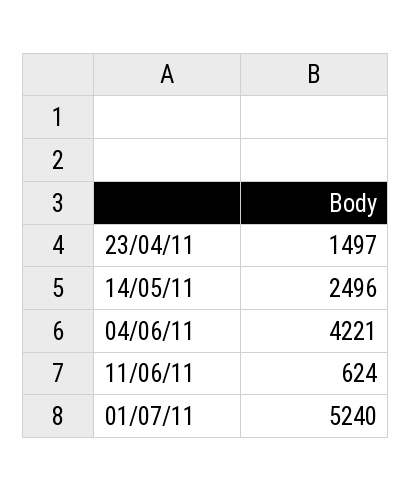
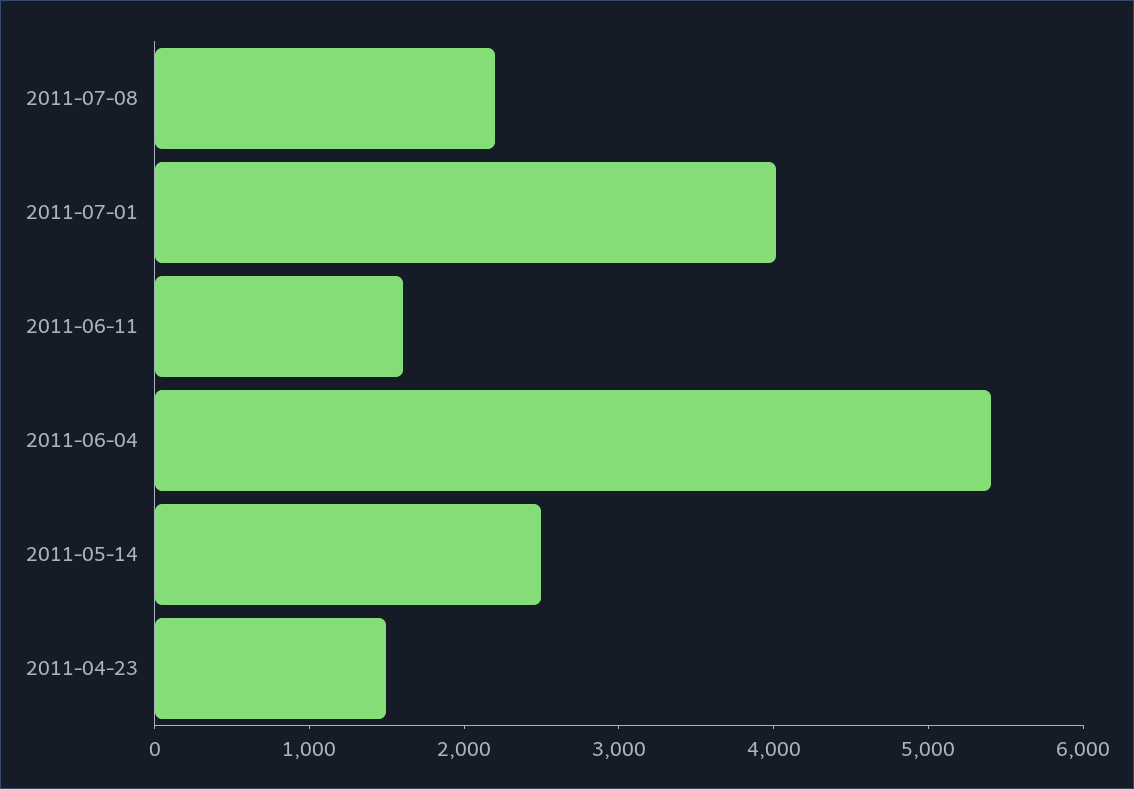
04/06/11: 4221 -> 5400
11/06/11: 624 -> 1600
01/07/11: 5240 -> 4000
2011-07-08: none -> 2200

